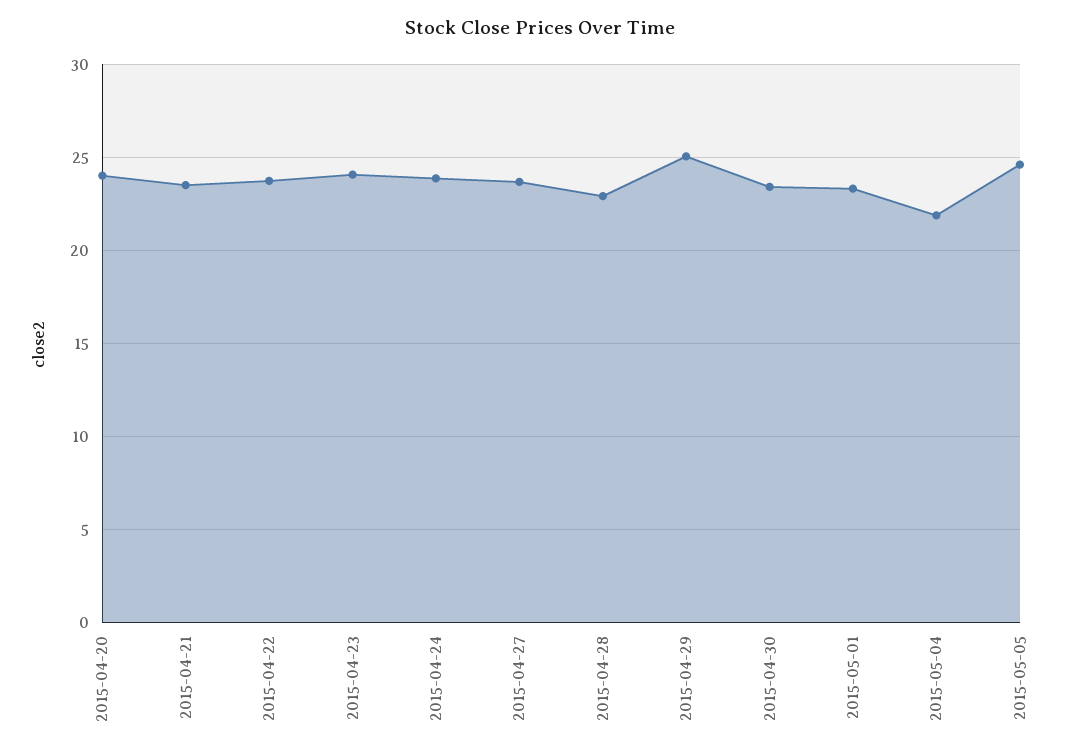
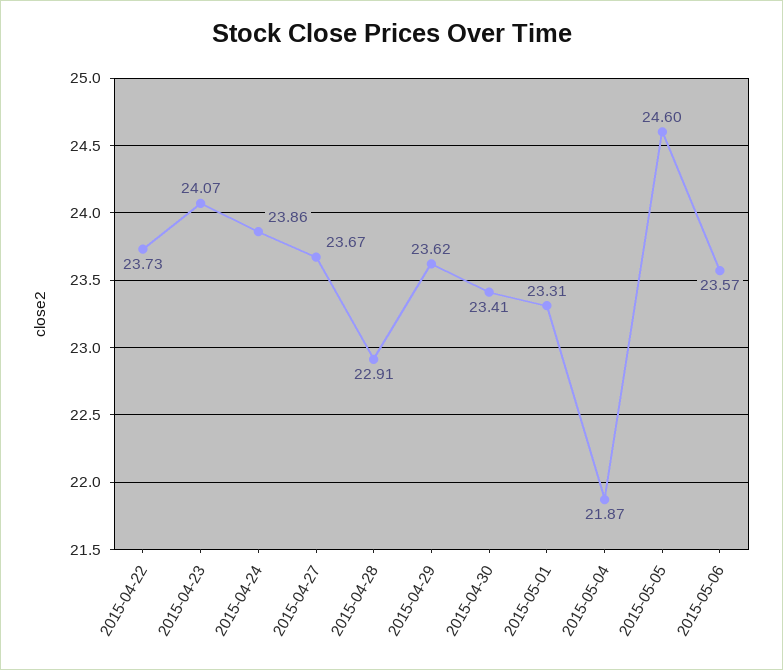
2015-04-20: 24 -> none
2015-04-21: 23.5 -> none
2015-04-29: 25 -> 23.62
2015-05-06: none -> 23.57

